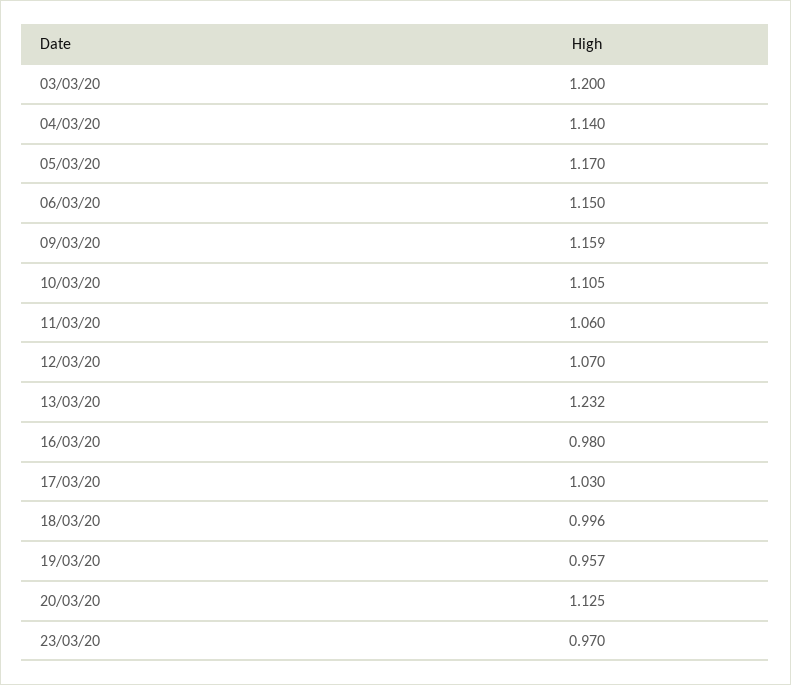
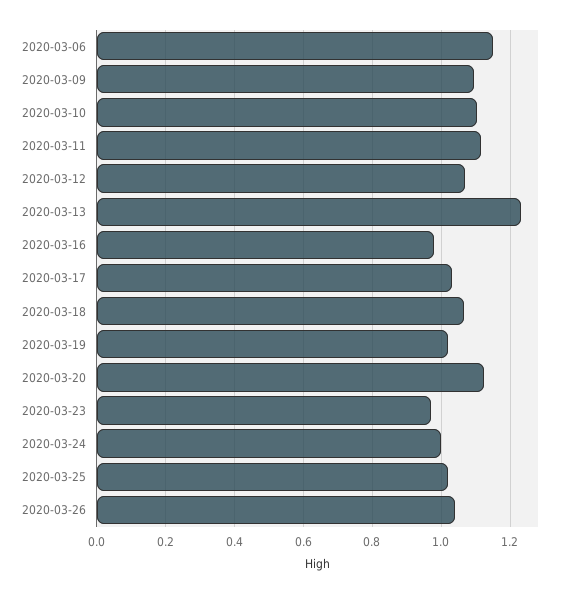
03/03/20: 1.2 -> none
04/03/20: 1.14 -> none
05/03/20: 1.17 -> none
09/03/20: 1.159 -> 1.1
11/03/20: 1.06 -> 1.12
18/03/20: 0.996 -> 1.06
19/03/20: 0.957 -> 1.02
2020-03-24: none -> 1
2020-03-25: none -> 1.02
2020-03-26: none -> 1.04

